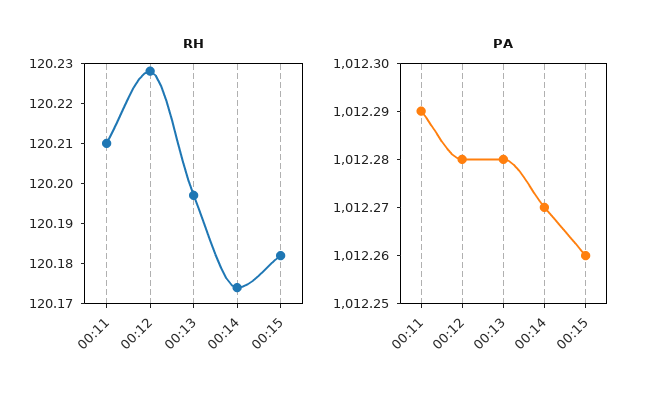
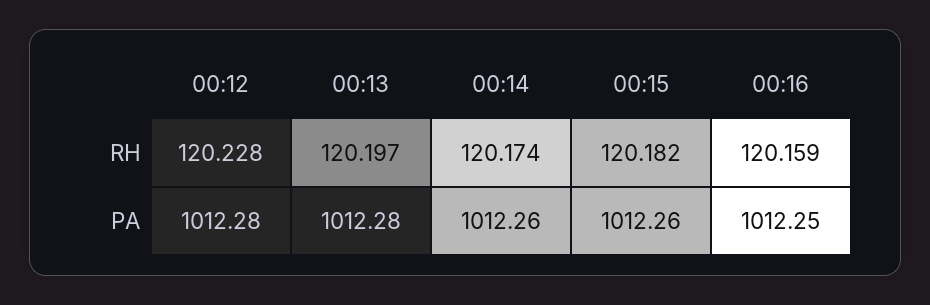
RH, 00:11: 120.21 -> none
PA, 00:11: 1012.29 -> none
PA, 00:14: 1012.27 -> 1012.26
RH, 00:16: none -> 120.159
PA, 00:16: none -> 1012.25

